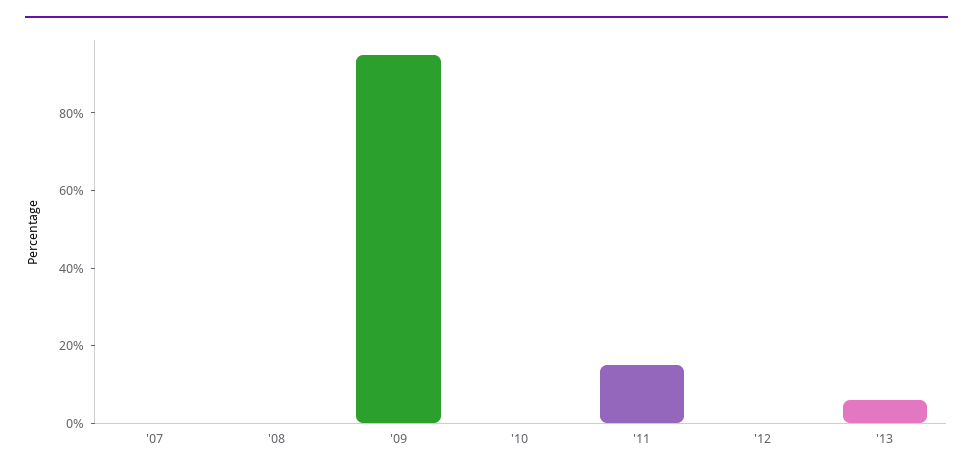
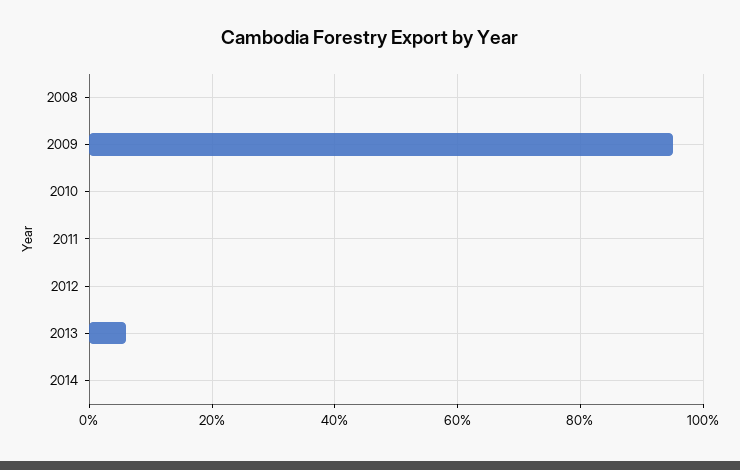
'07: 0 -> none
'11: 15 -> 0
2014: none -> 0

